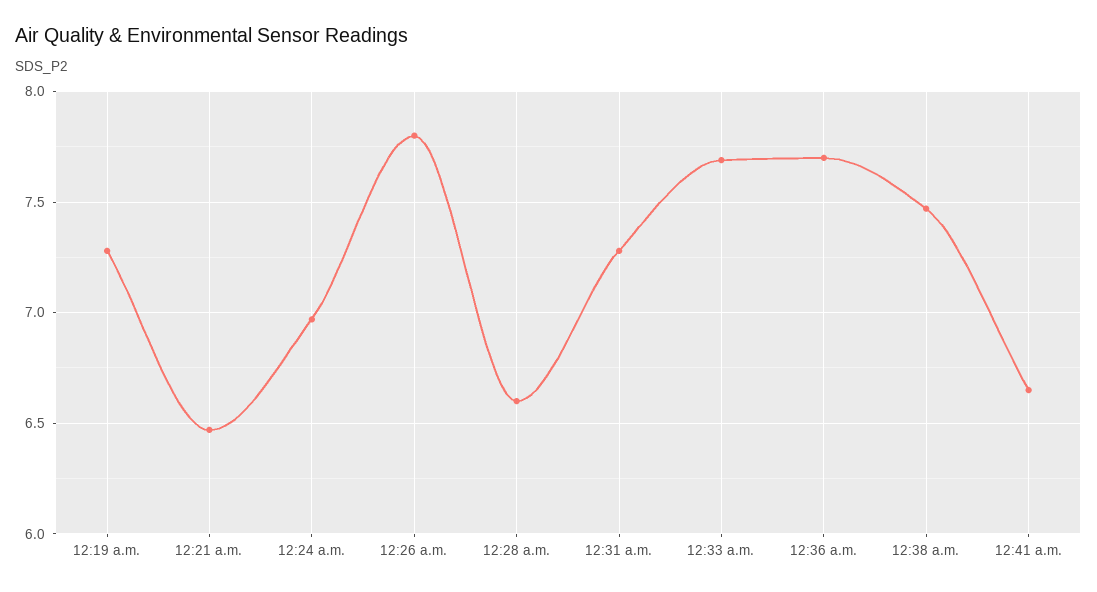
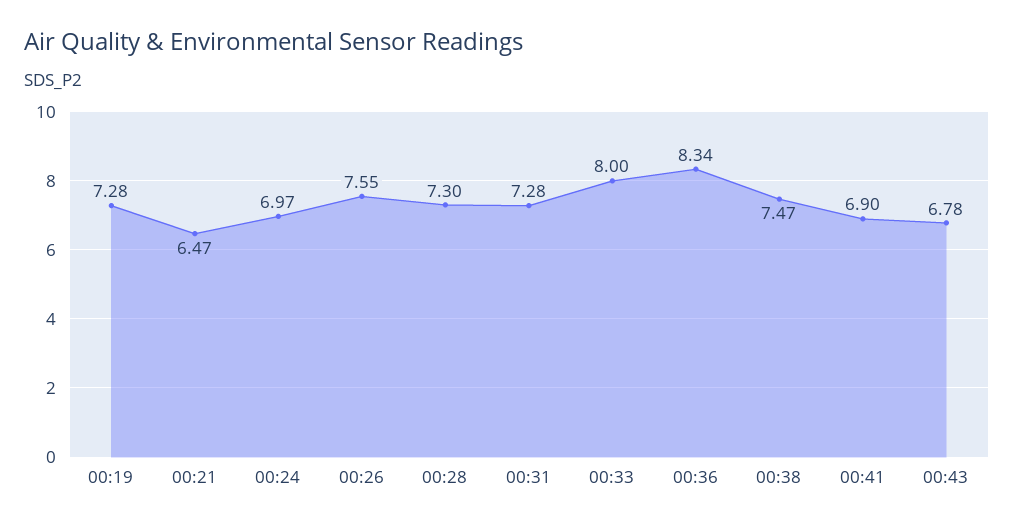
12:26 a.m.: 7.8 -> 7.55
12:28 a.m.: 6.6 -> 7.3
12:33 a.m.: 7.7 -> 8
12:36 a.m.: 7.7 -> 8.34
12:41 a.m.: 6.65 -> 6.9
00:43: none -> 6.78

